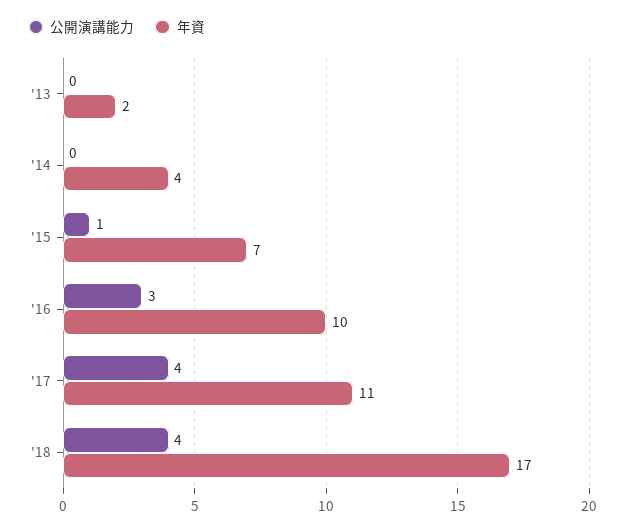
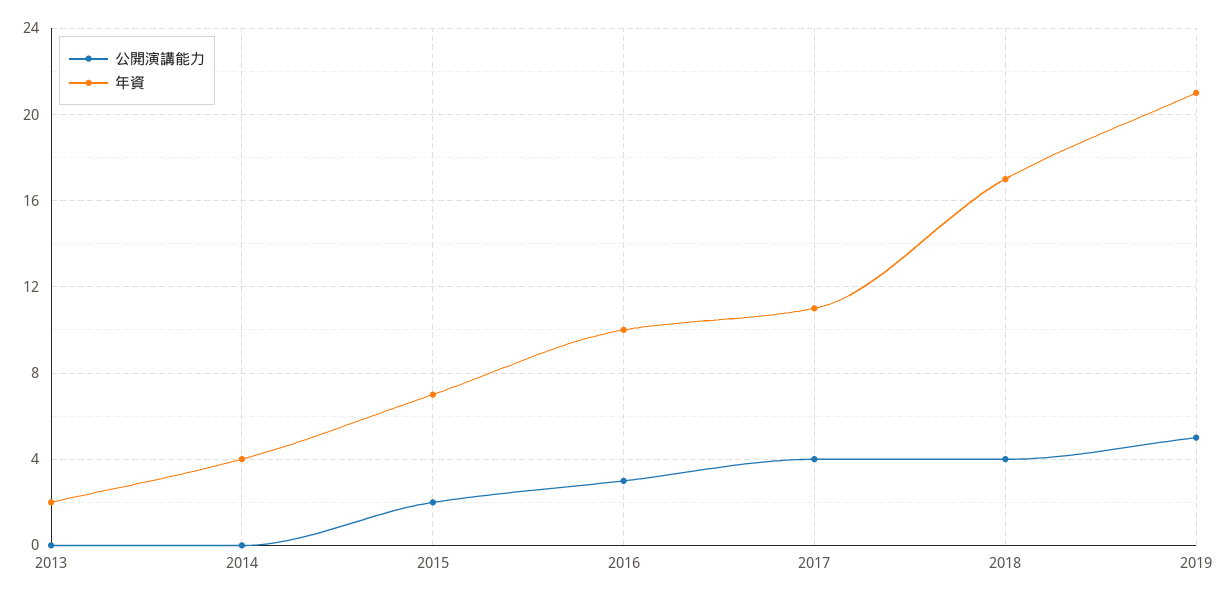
公開演講能力, '15: 1 -> 2
公開演講能力, 2019: none -> 5
年資, 2019: none -> 21

